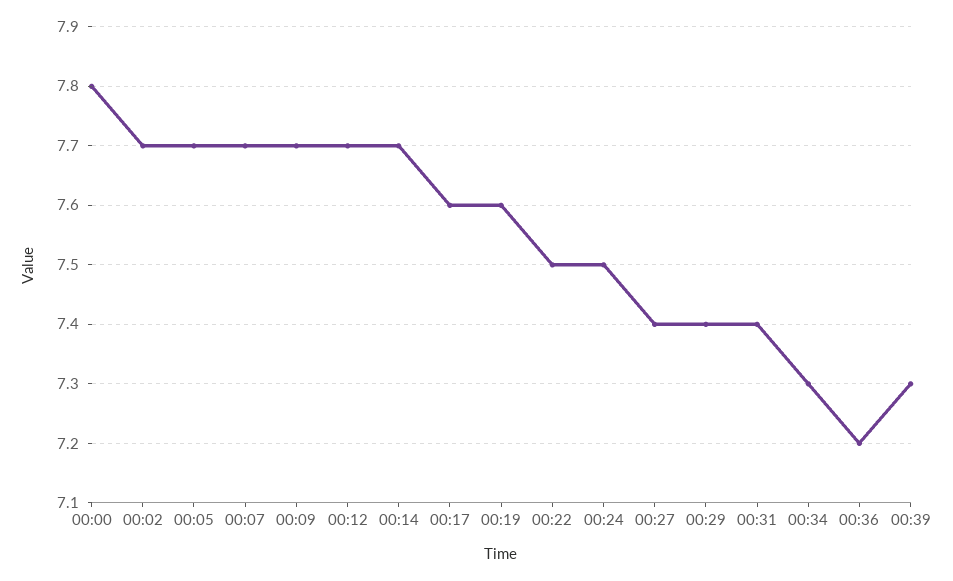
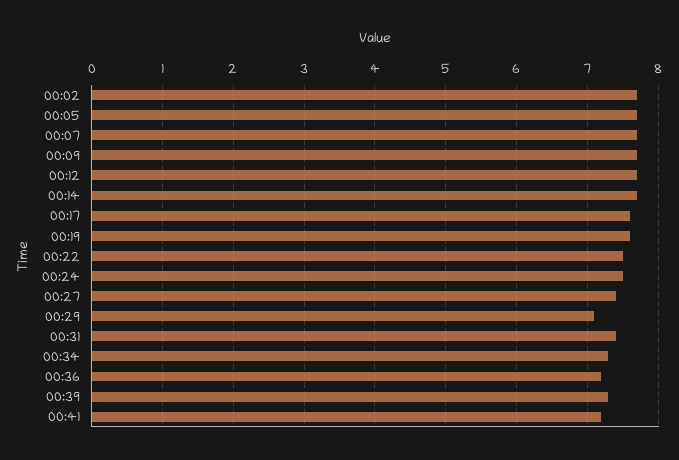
00:00: 7.8 -> none
00:29: 7.4 -> 7.1
00:41: none -> 7.2

